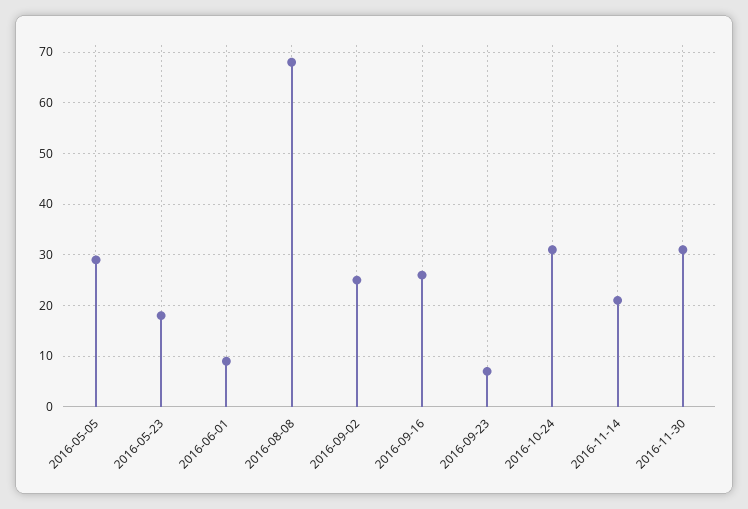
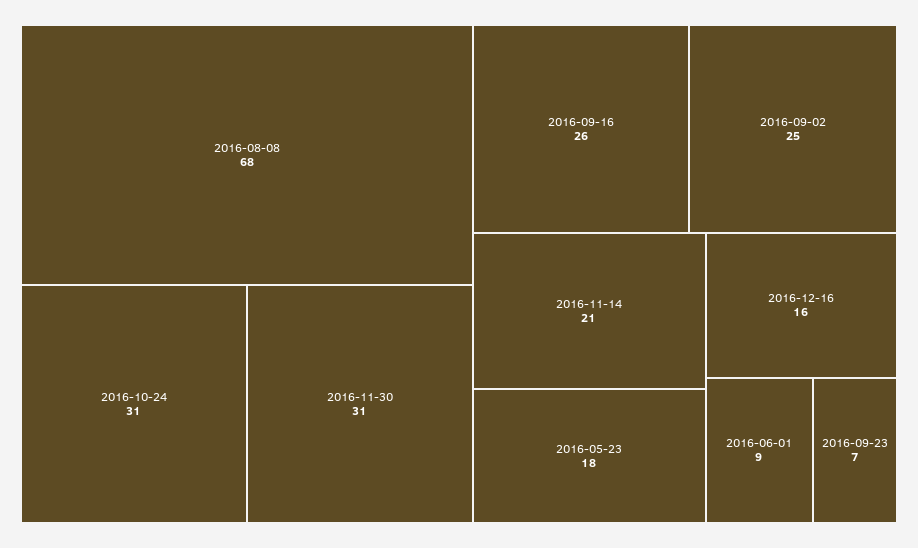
2016-05-05: 30 -> none
2016-12-16: none -> 16

